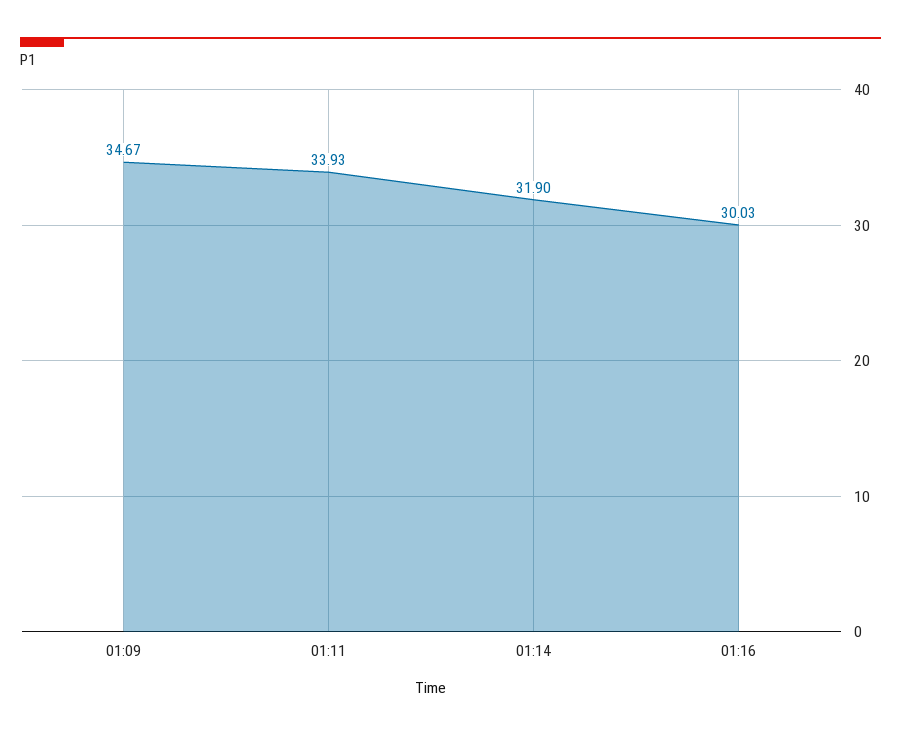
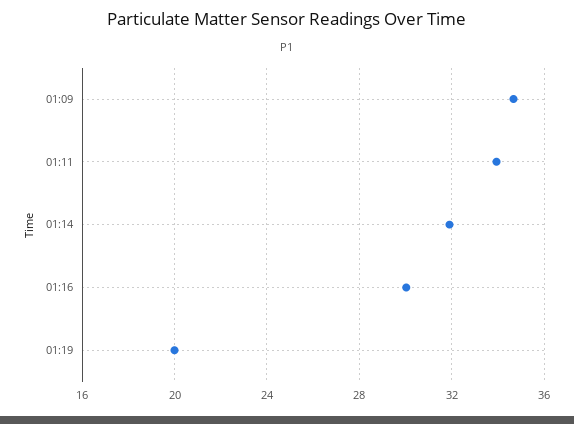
01:19: none -> 20

